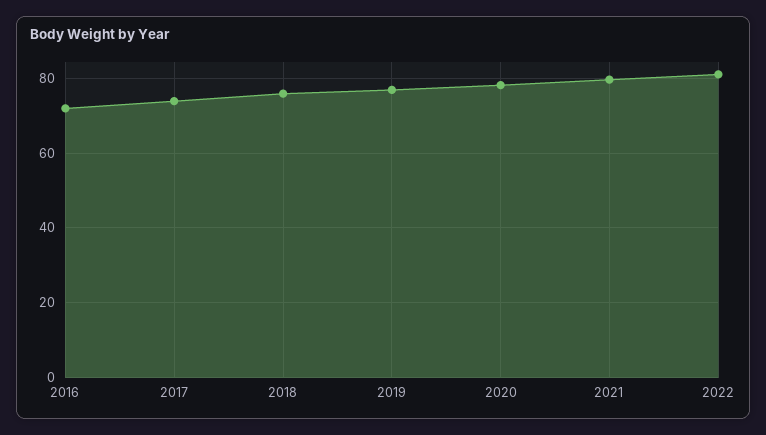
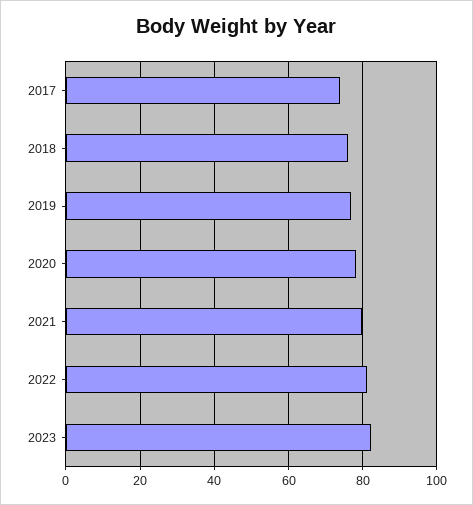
2016: 72 -> none
2023: none -> 82

